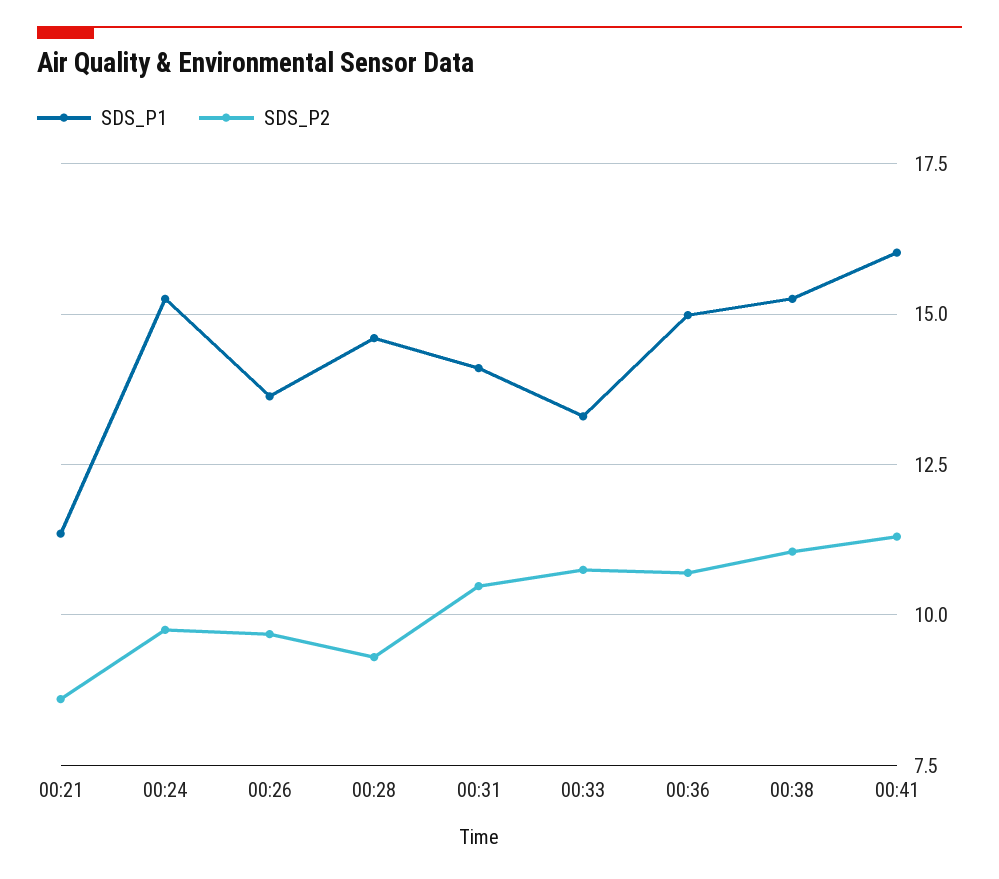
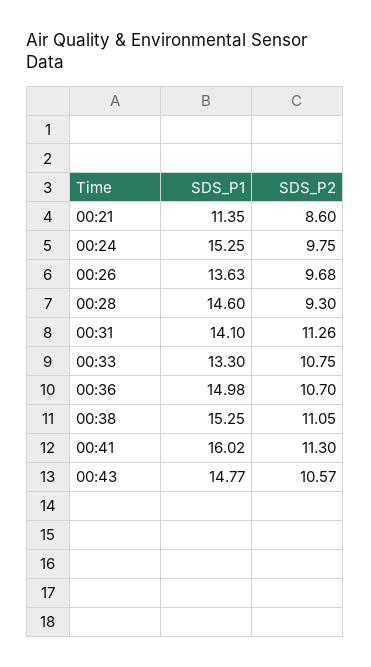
SDS_P2, 00:31: 10.5 -> 11.26
SDS_P1, 00:43: none -> 14.77
SDS_P2, 00:43: none -> 10.57

